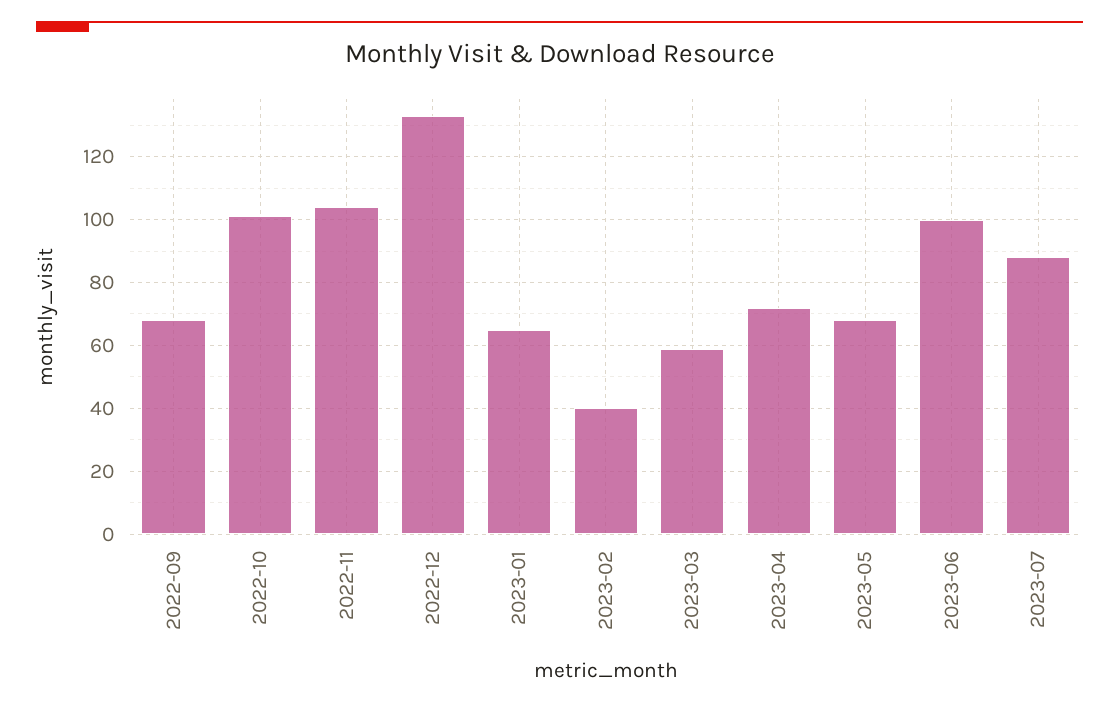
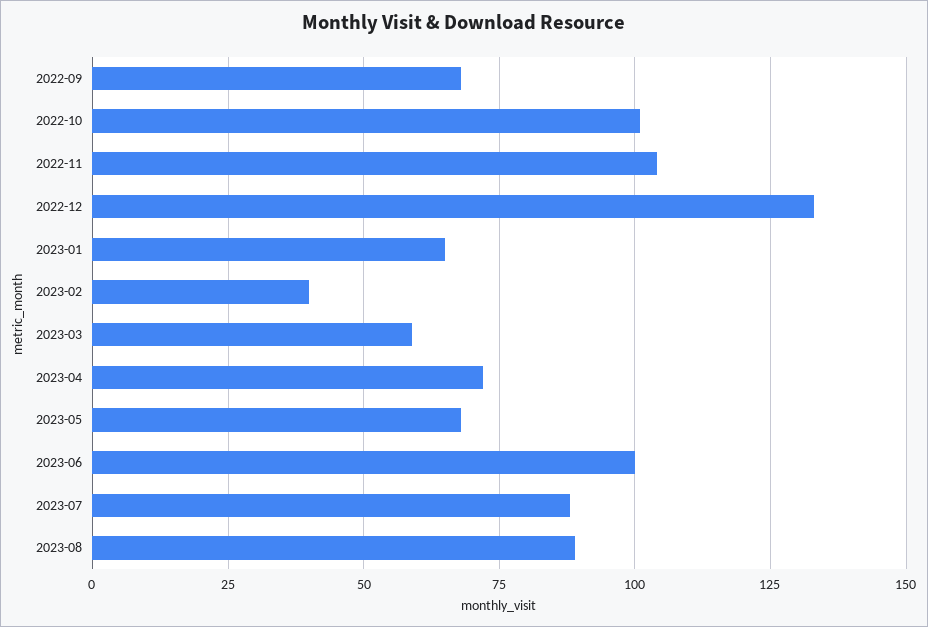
2023-08: none -> 90

